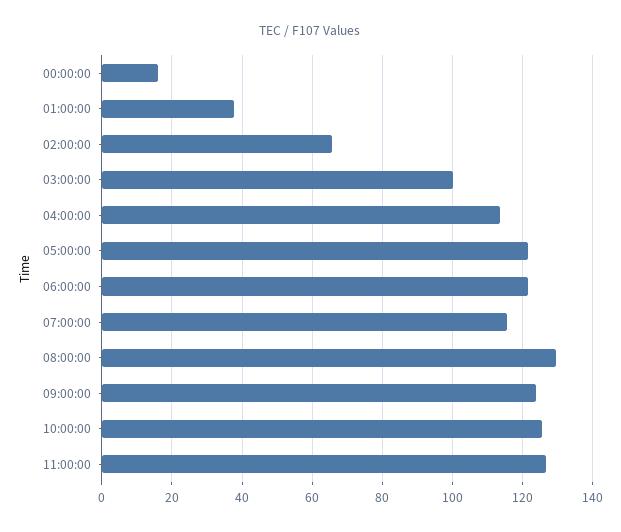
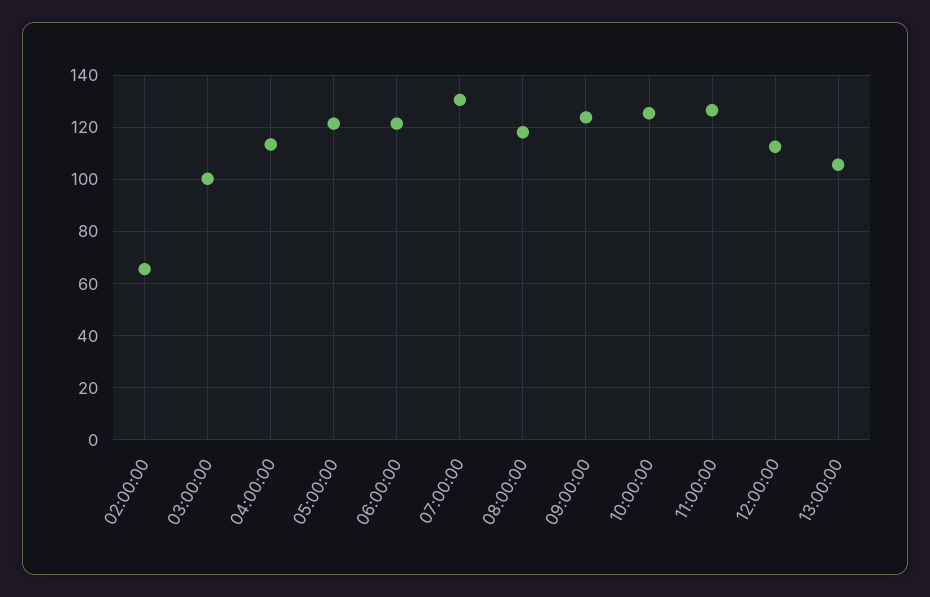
00:00:00: 16 -> none
01:00:00: 38 -> none
07:00:00: 116 -> 130
08:00:00: 130 -> 117.5
12:00:00: none -> 112.5
13:00:00: none -> 105

